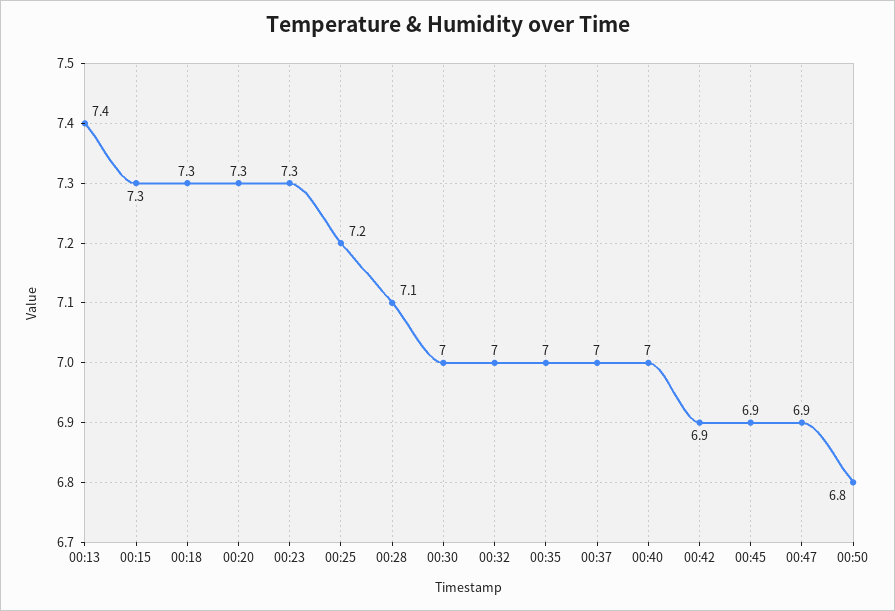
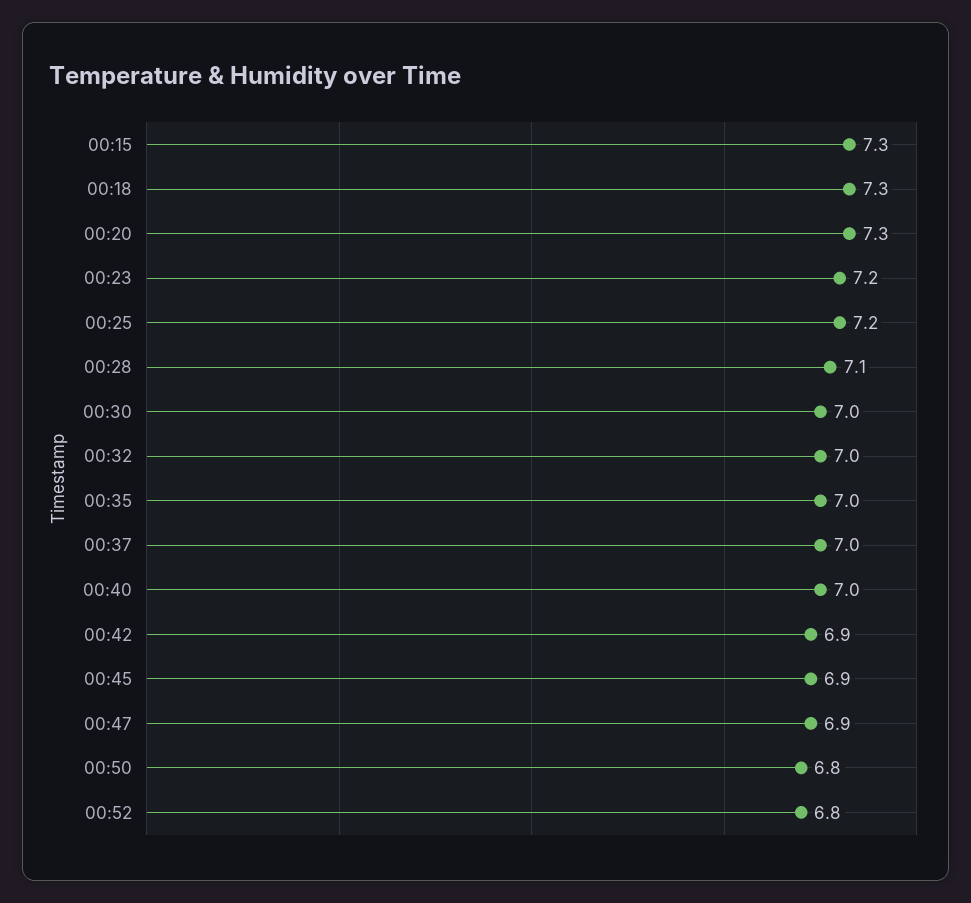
00:13: 7.4 -> none
00:23: 7.3 -> 7.2
00:52: none -> 6.8

